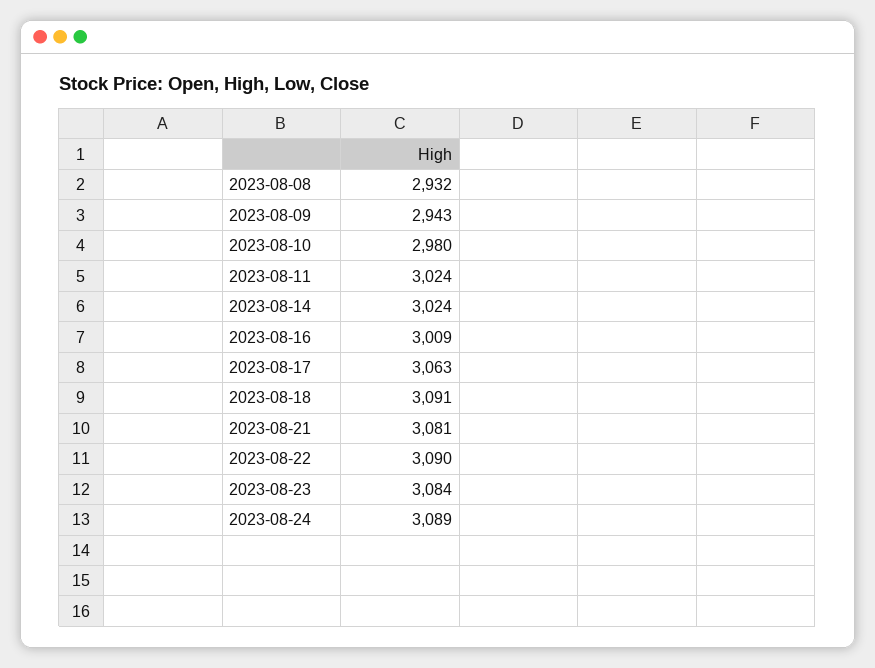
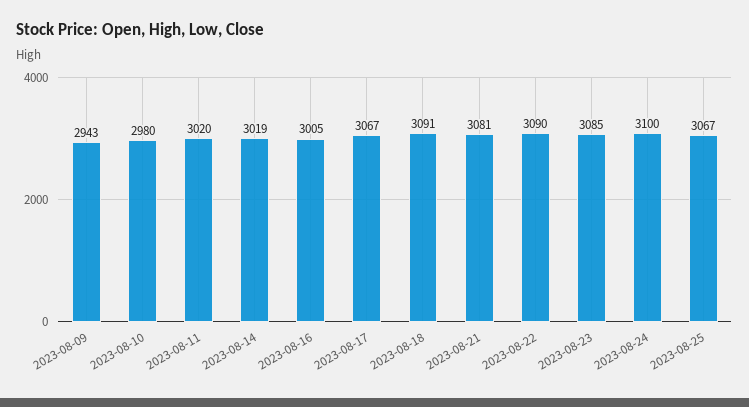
2023-08-08: 2932 -> none
2023-08-11: 3024 -> 3020
2023-08-14: 3024 -> 3019
2023-08-16: 3009 -> 3005
2023-08-17: 3063 -> 3067
2023-08-23: 3084 -> 3085
2023-08-24: 3089 -> 3100
2023-08-25: none -> 3067

